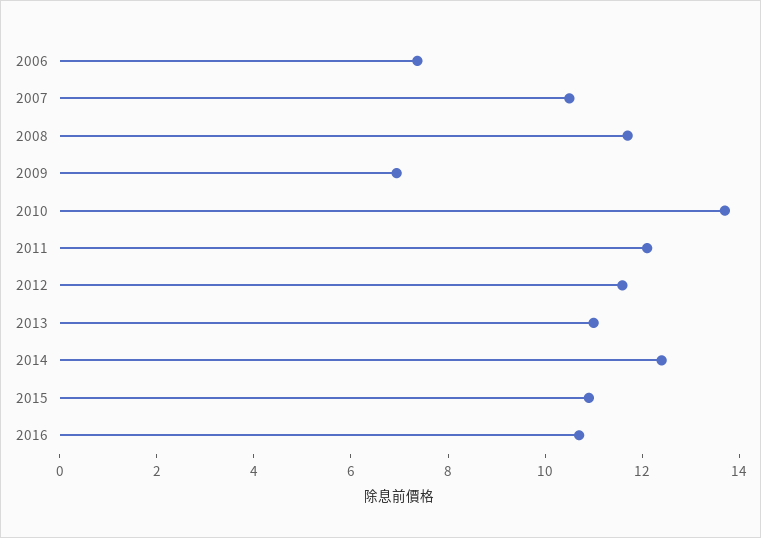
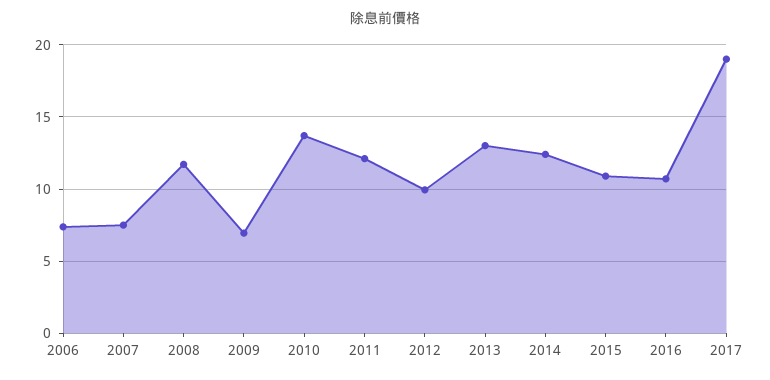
2007: 10.5 -> 7.5
2012: 11.5 -> 10
2013: 11 -> 13
2017: none -> 19

